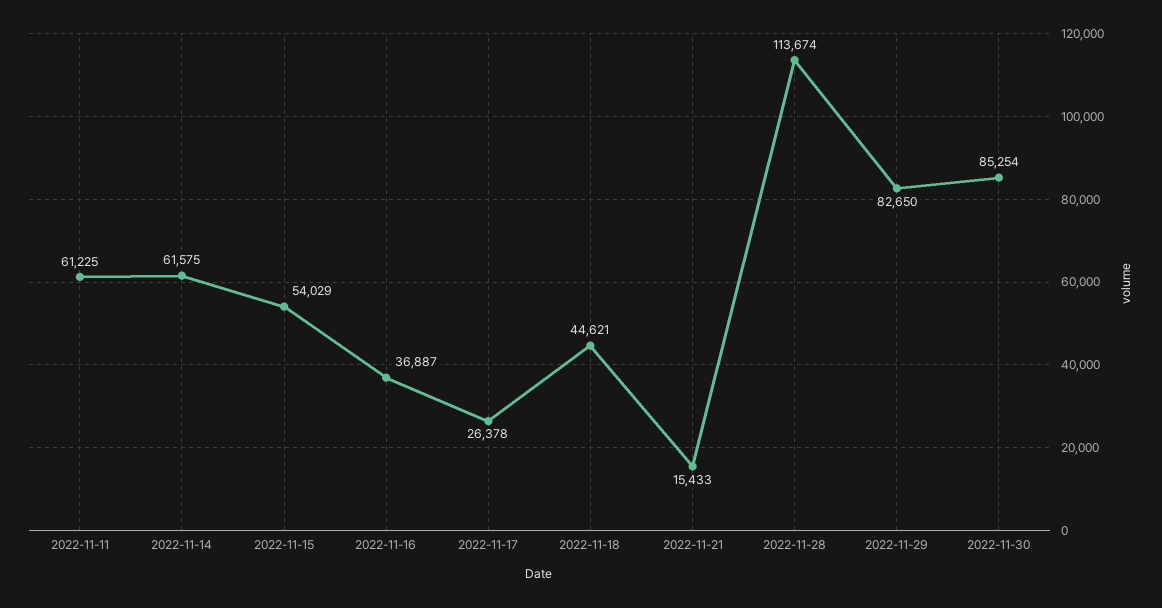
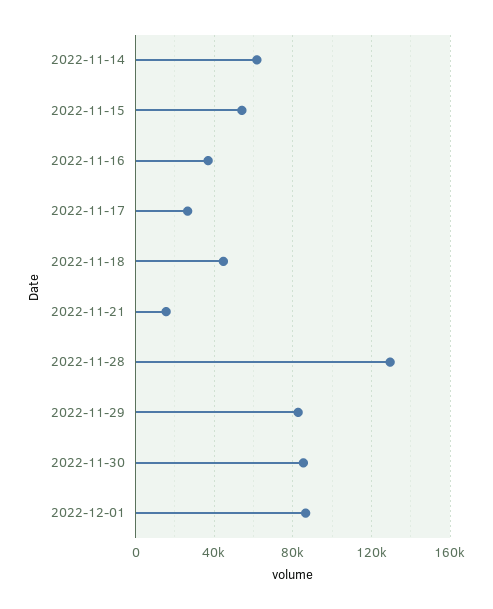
2022-11-11: 61225 -> none
2022-11-28: 113674 -> 130000
2022-12-01: none -> 85000

